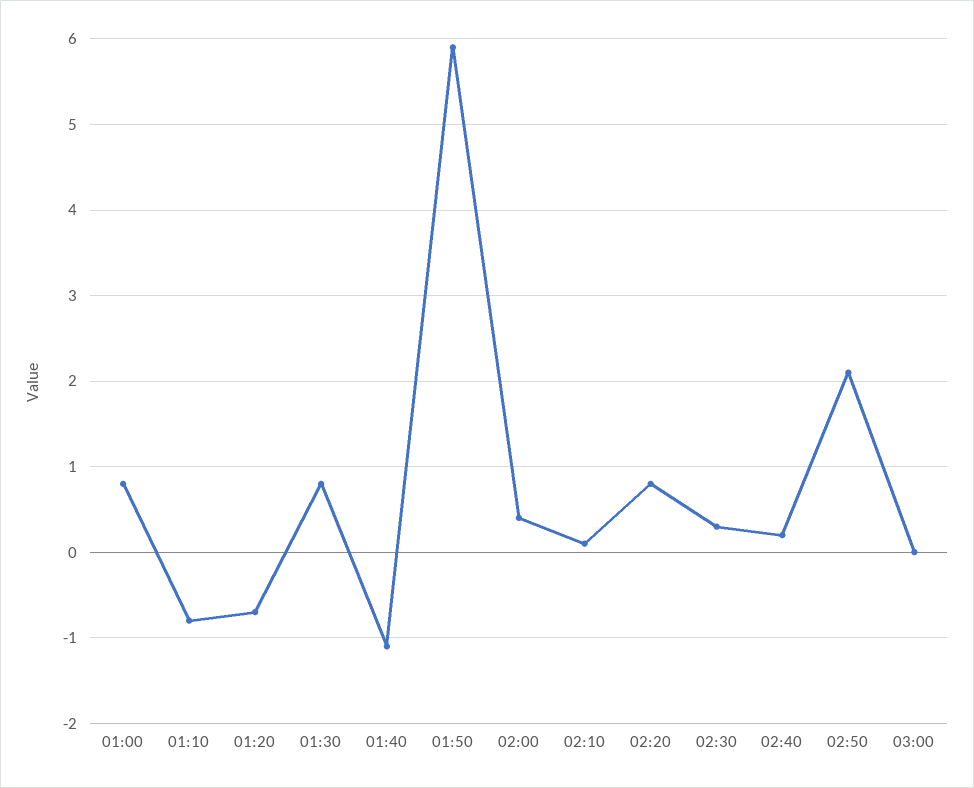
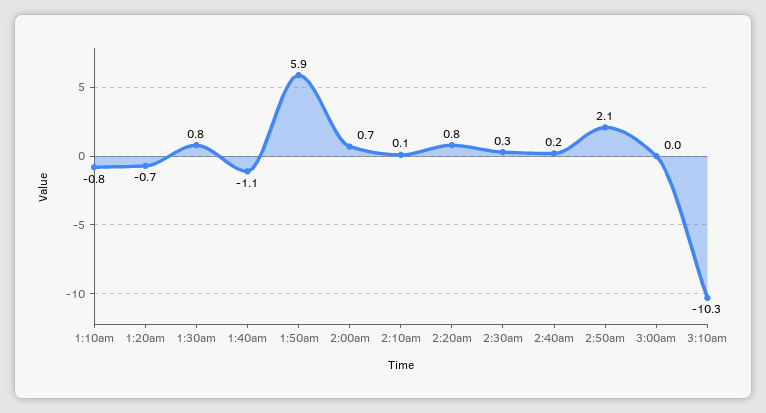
01:00: 0.8 -> none
02:00: 0.4 -> 0.7
3:10am: none -> -10.3

